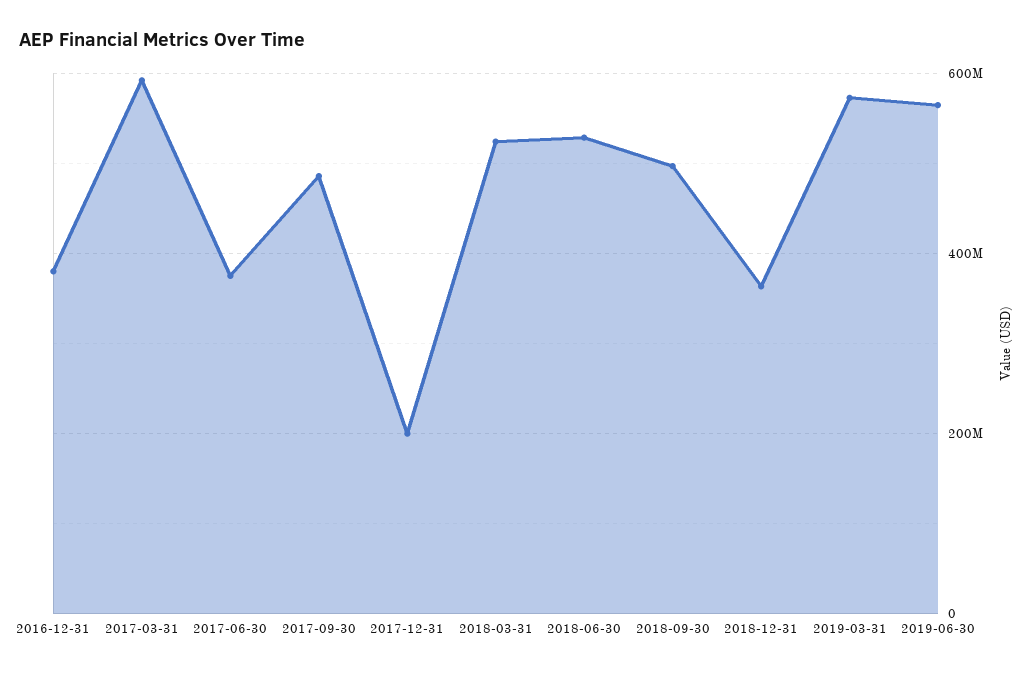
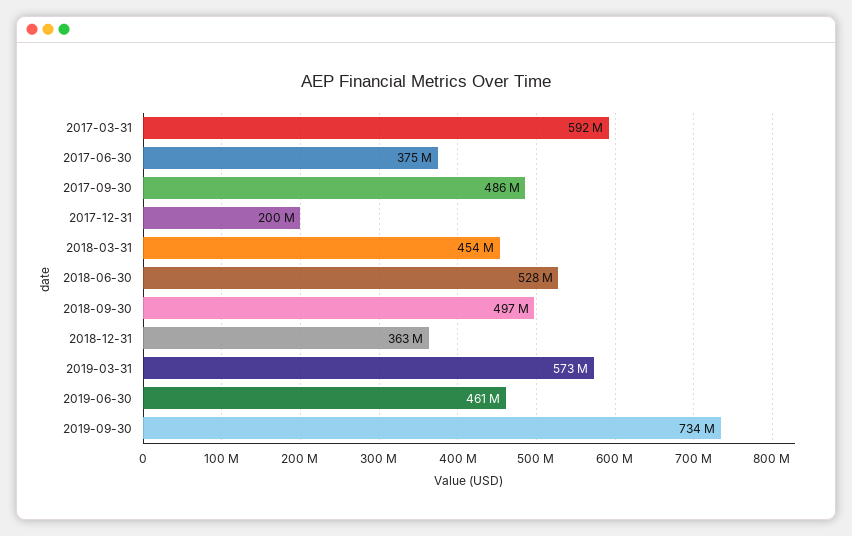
2016-12-31: 380000000 -> none
2018-03-31: 520000000 -> 454000000
2019-06-30: 560000000 -> 461000000
2019-09-30: none -> 734000000

